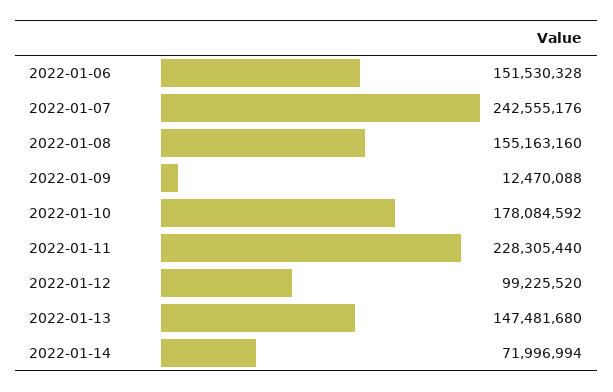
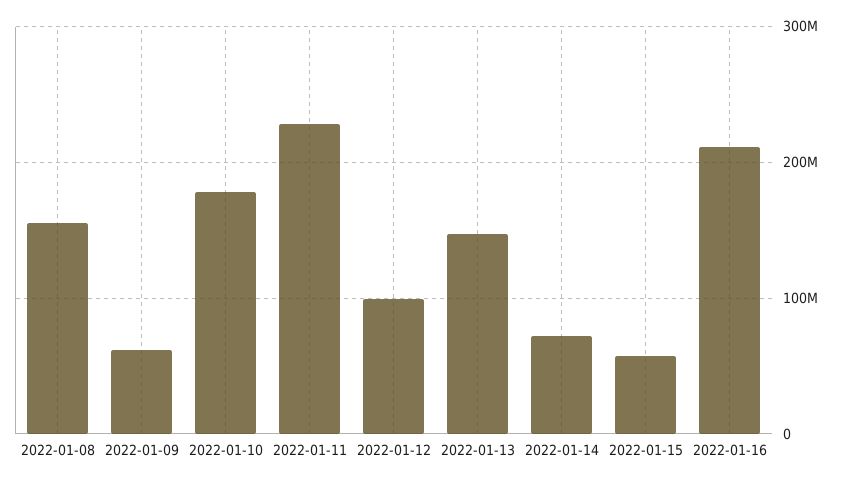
2022-01-06: 151530328 -> none
2022-01-07: 242555176 -> none
2022-01-09: 12470088 -> 60000000
2022-01-15: none -> 60000000
2022-01-16: none -> 210000000

